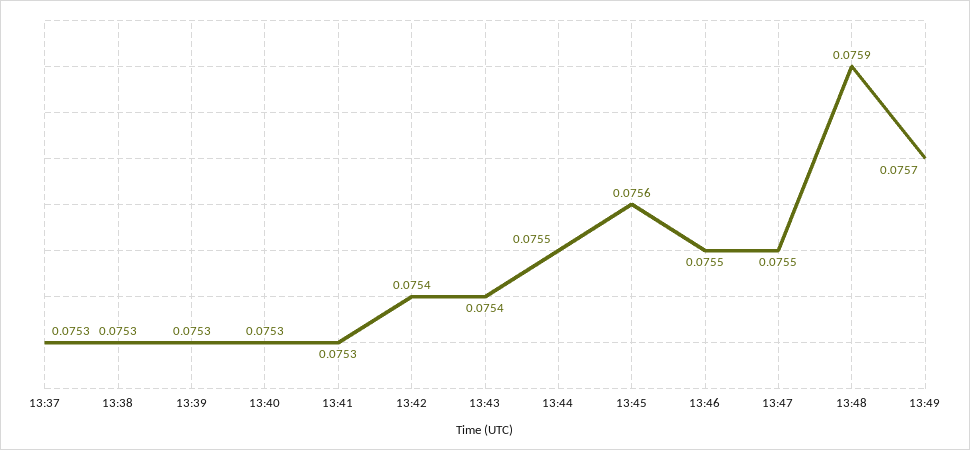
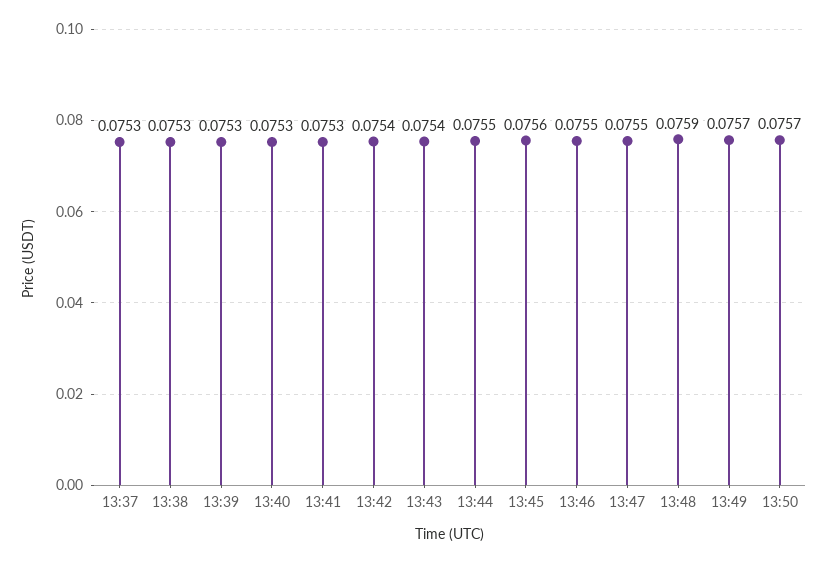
13:50: none -> 0.0757

